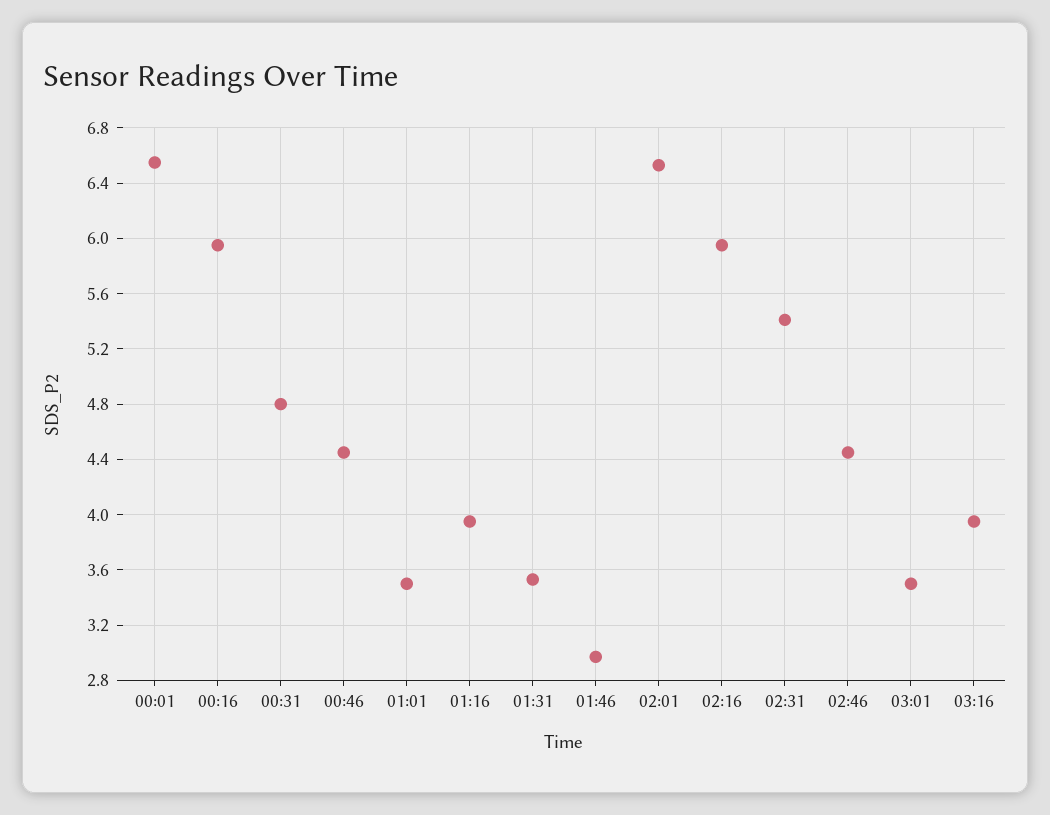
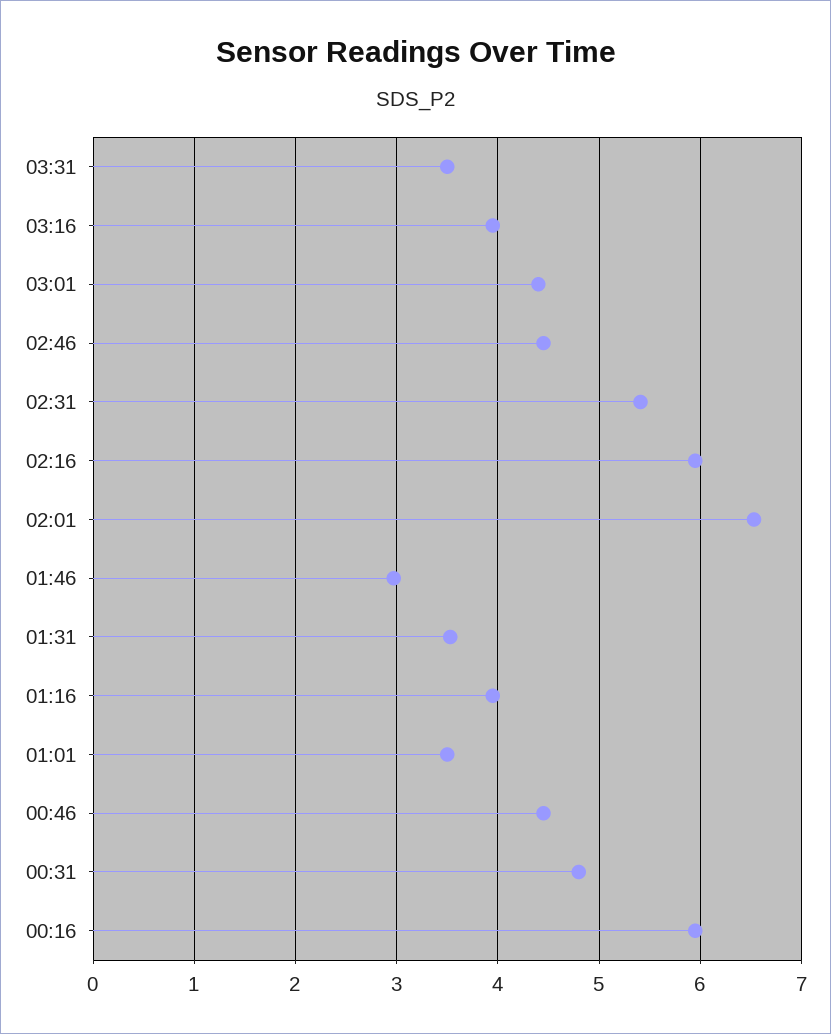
00:01: 6.55 -> none
03:01: 3.5 -> 4.4
03:31: none -> 3.5

